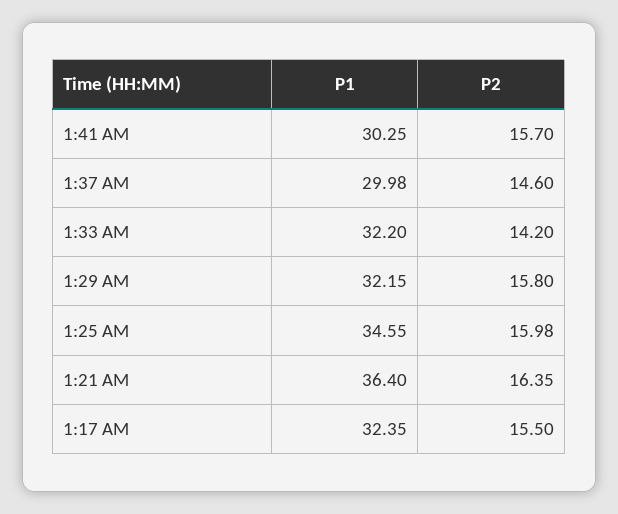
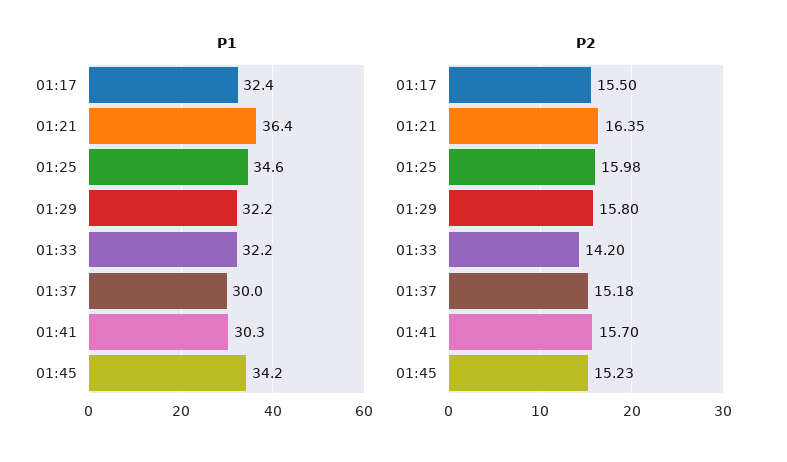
P2, 1:37 AM: 14.6 -> 15.18
P1, 01:45: none -> 34.2
P2, 01:45: none -> 15.23

